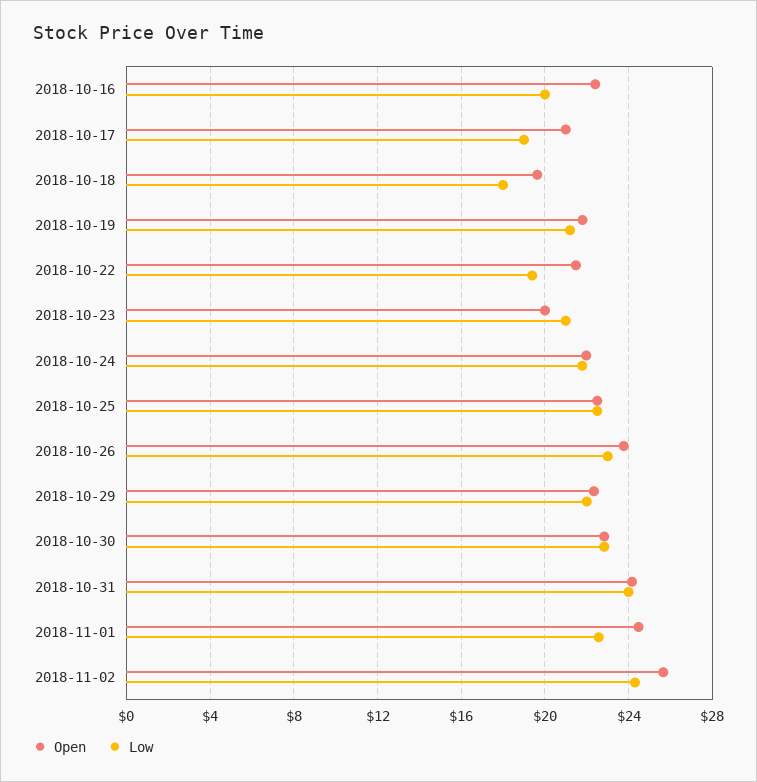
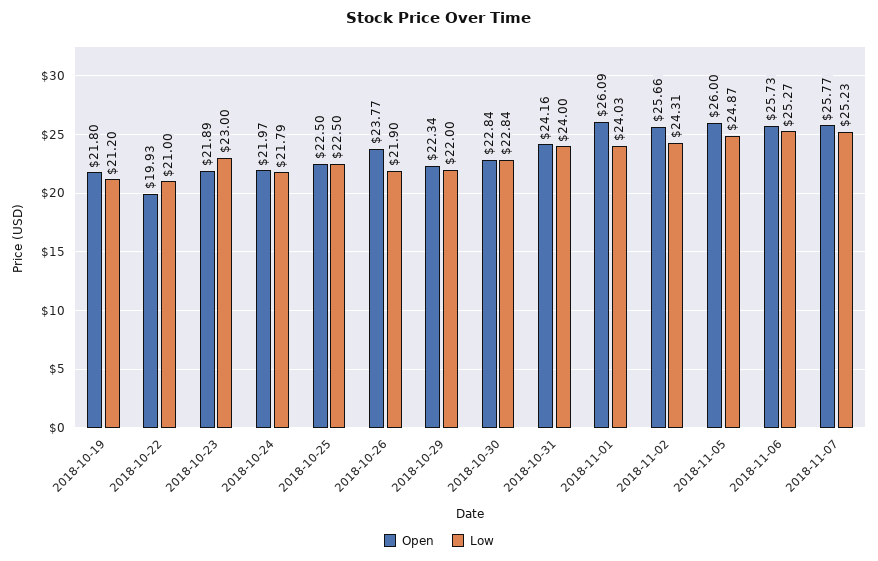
Open, 2018-10-16: 22.5 -> none
Low, 2018-10-16: 20 -> none
Open, 2018-10-17: 21 -> none
Low, 2018-10-17: 19 -> none
Open, 2018-10-18: 19.5 -> none
Low, 2018-10-18: 18 -> none
Open, 2018-10-22: 21.5 -> 19.93
Low, 2018-10-22: 19.5 -> 21
Open, 2018-10-23: 20 -> 21.89
Low, 2018-10-23: 21 -> 23
Low, 2018-10-26: 23 -> 21.9
Open, 2018-11-01: 24.5 -> 26.09
Low, 2018-11-01: 22.5 -> 24.03
Open, 2018-11-05: none -> 26
Low, 2018-11-05: none -> 24.87
Open, 2018-11-06: none -> 25.73
Low, 2018-11-06: none -> 25.27
Open, 2018-11-07: none -> 25.77
Low, 2018-11-07: none -> 25.23

